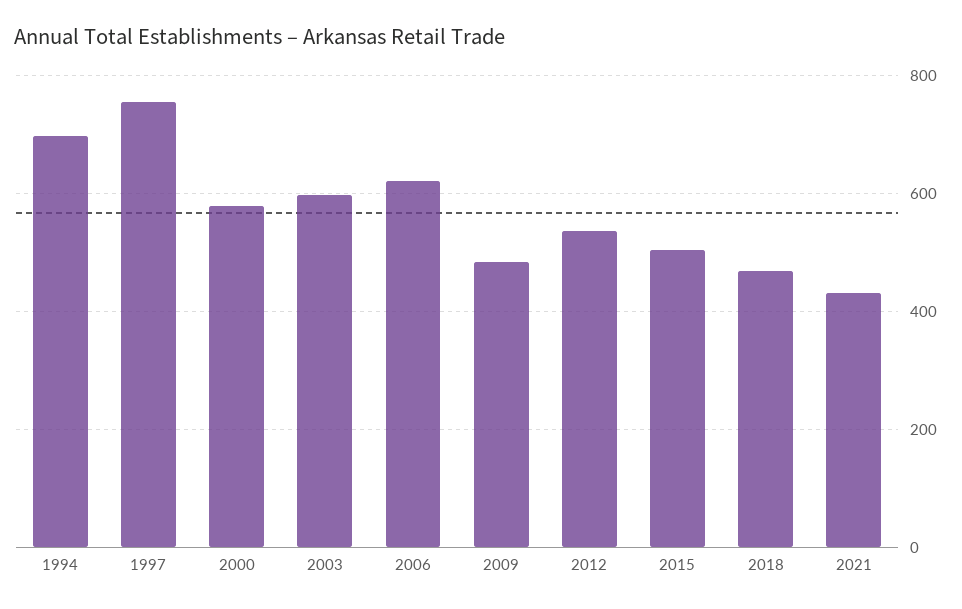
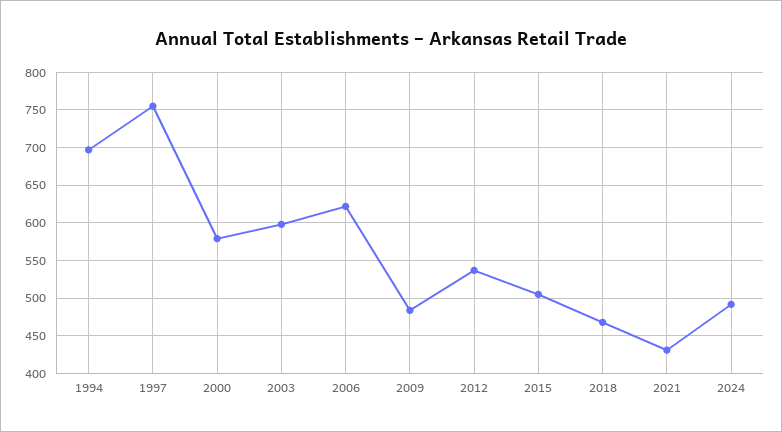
2024: none -> 490

